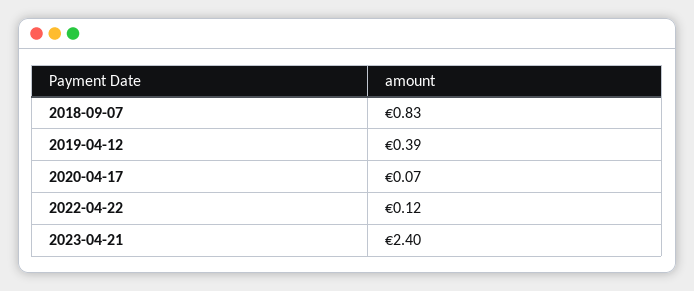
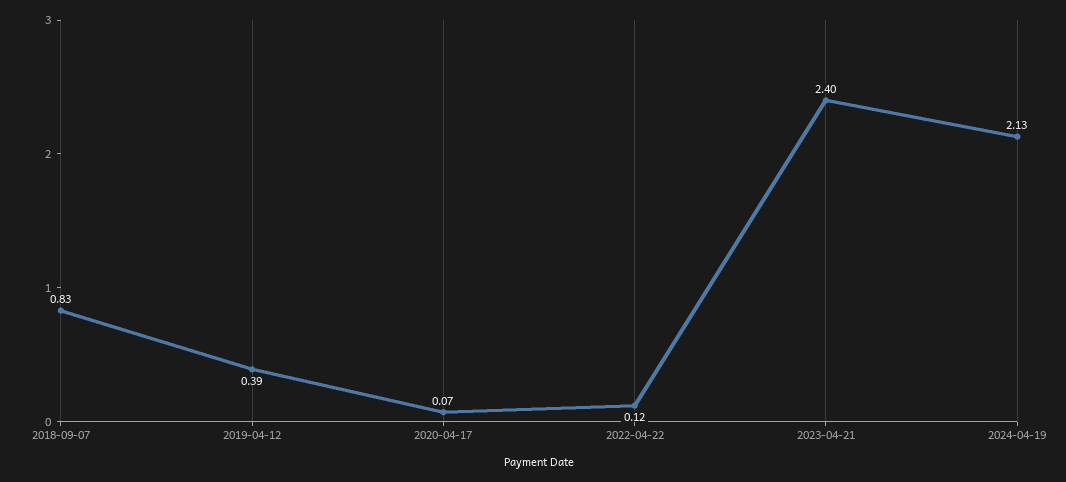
2024-04-19: none -> 2.13

